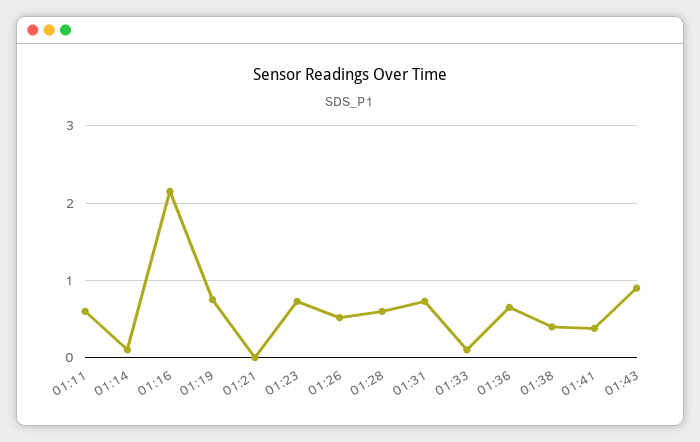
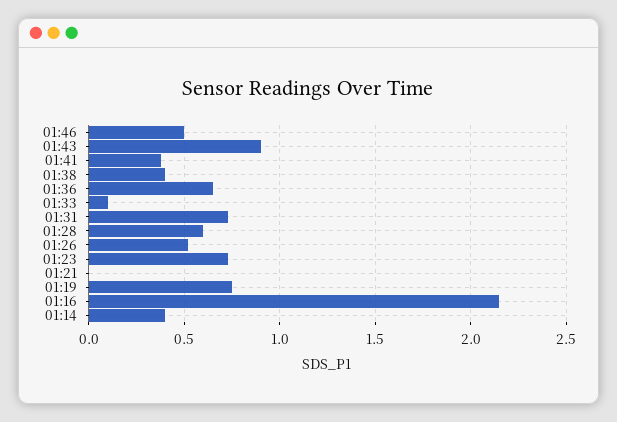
01:11: 0.6 -> none
01:14: 0.1 -> 0.4
01:46: none -> 0.5

